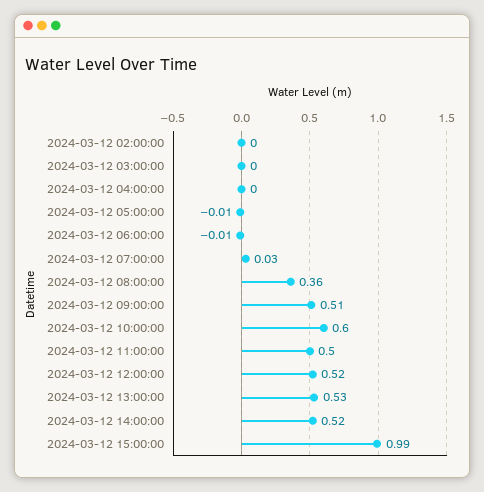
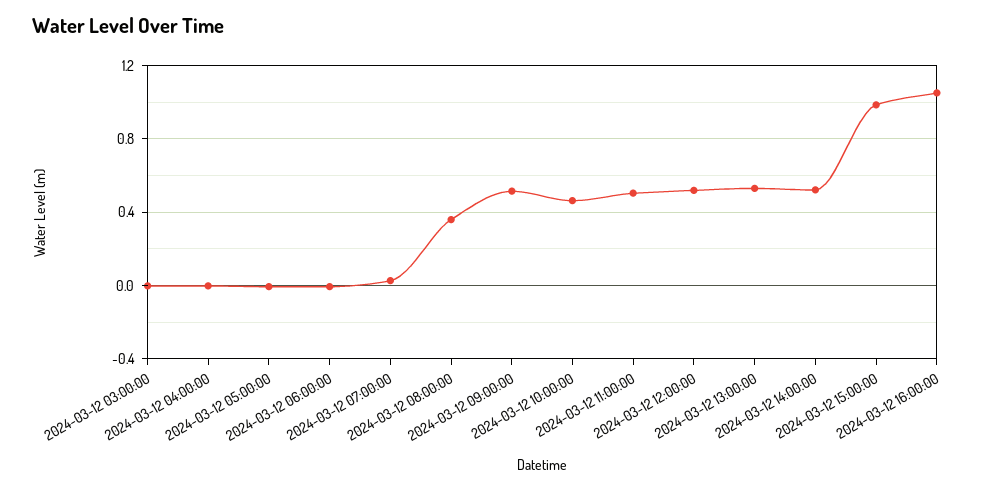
2024-03-12 02:00:00: 0 -> none
2024-03-12 10:00:00: 0.6 -> 0.45
2024-03-12 16:00:00: none -> 1.05

